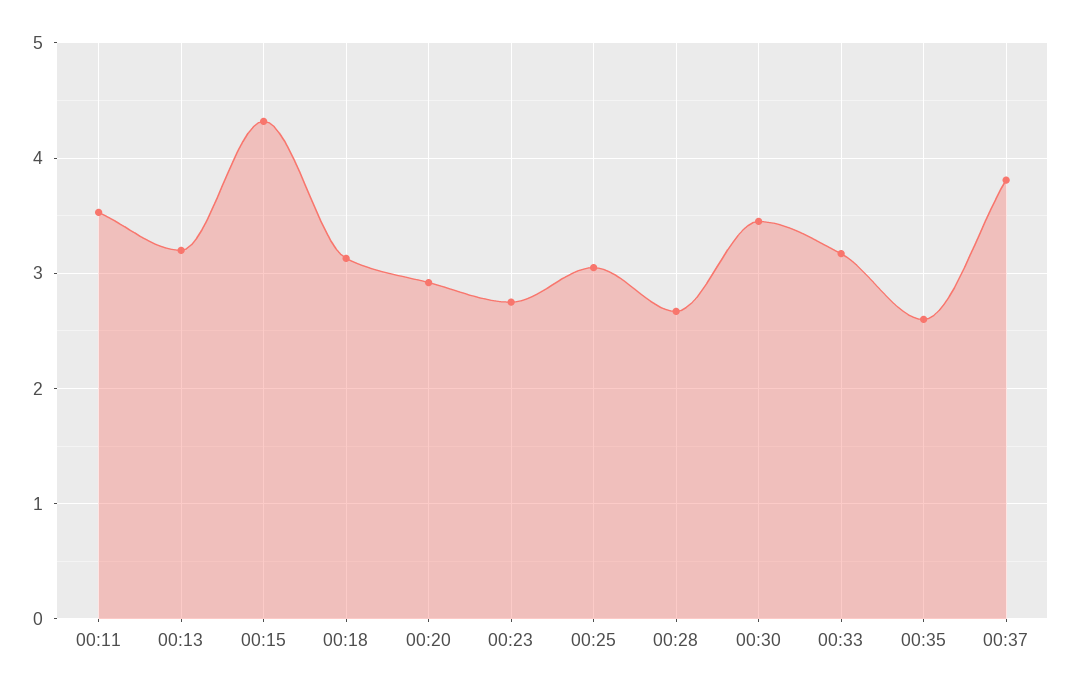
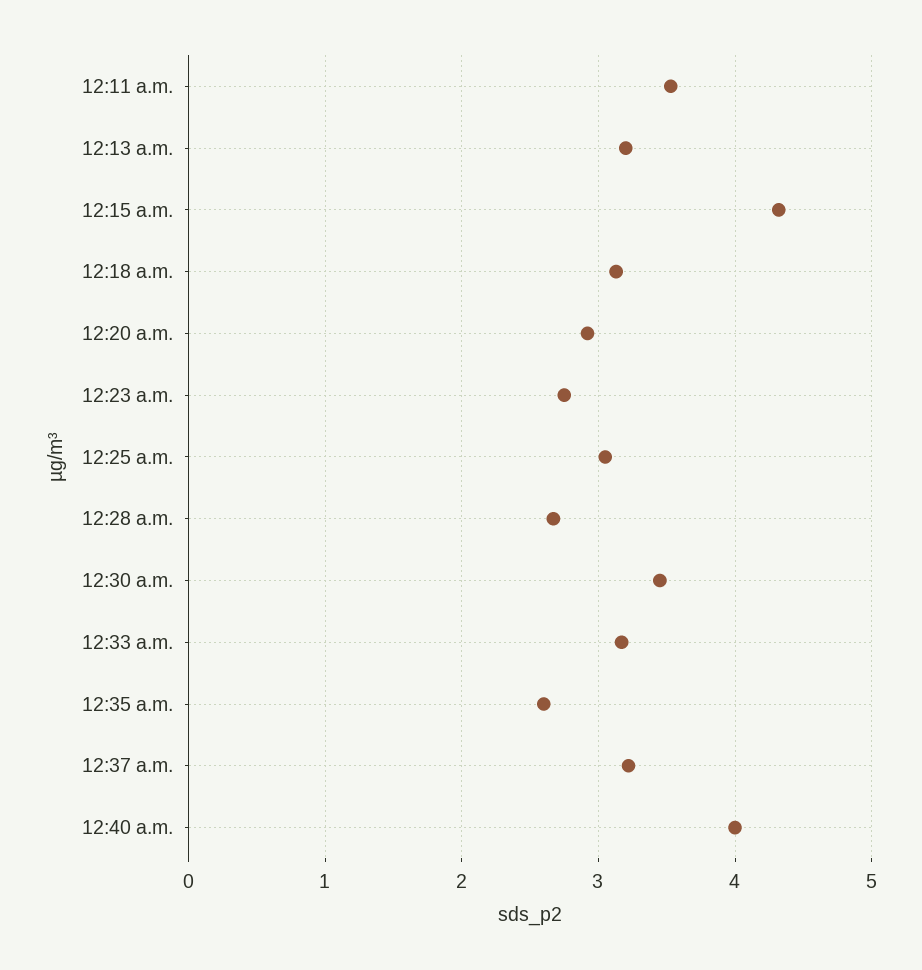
00:37: 3.8 -> 3.2
12:40 a.m.: none -> 4

